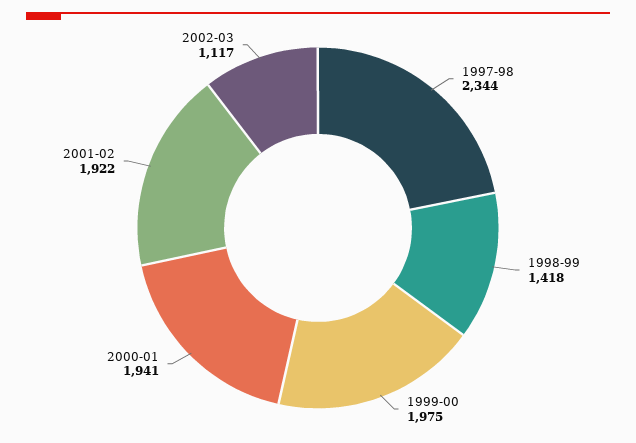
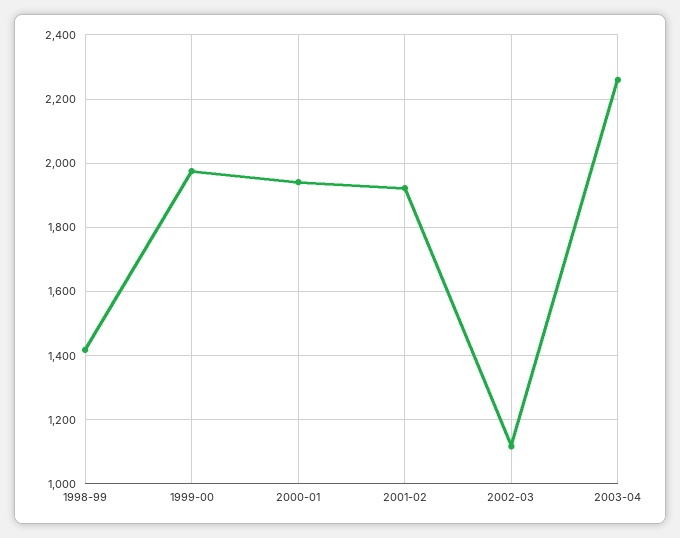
1997-98: 2344 -> none
2003-04: none -> 2260

